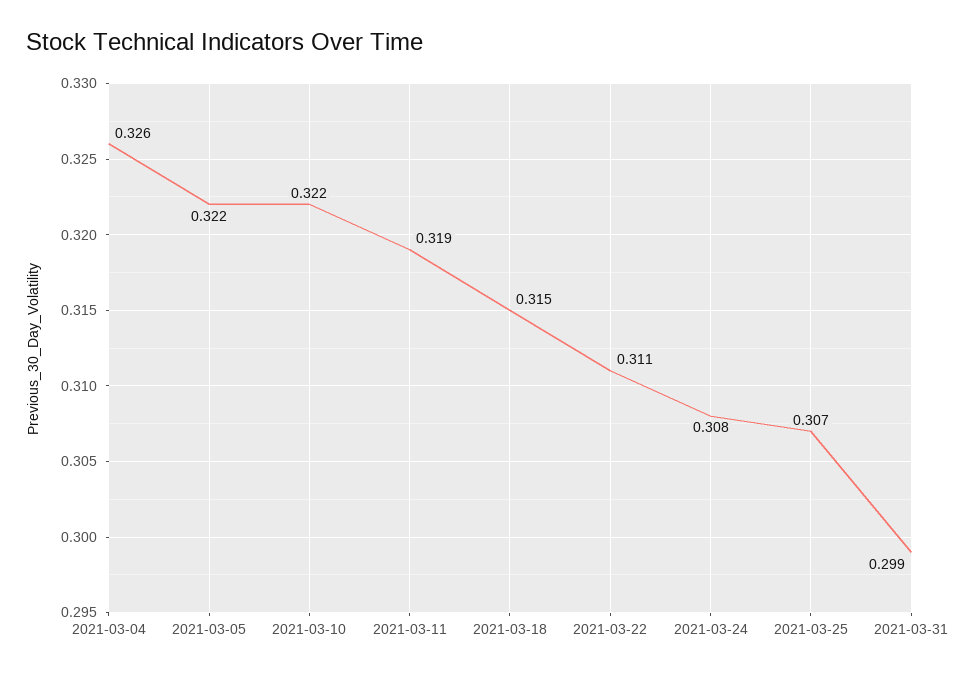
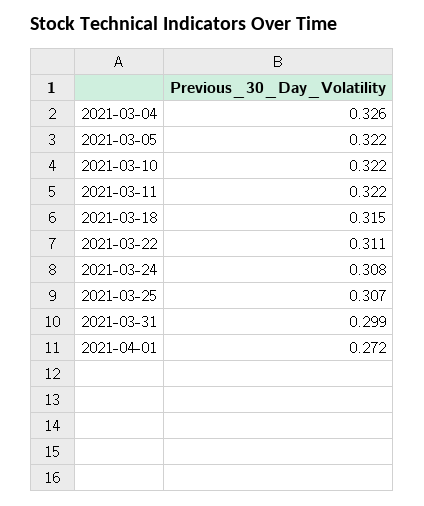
2021-03-11: 0.319 -> 0.322
2021-04-01: none -> 0.272

